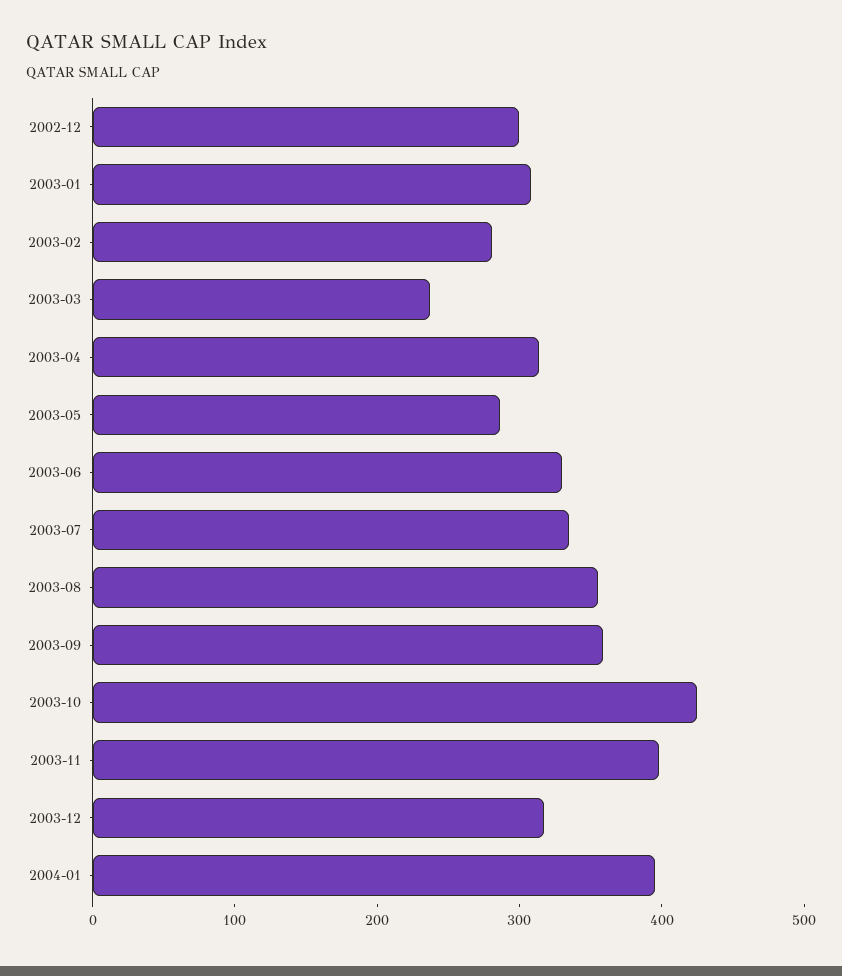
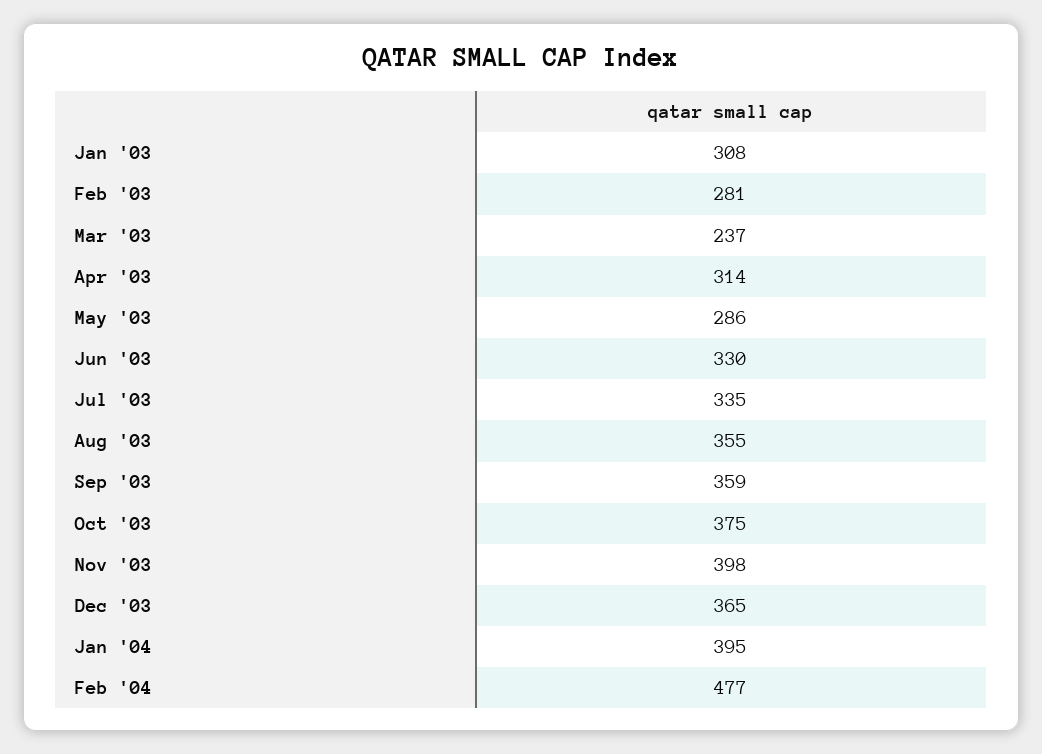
2002-12: 300 -> none
2003-10: 420 -> 375
2003-12: 320 -> 365
Feb '04: none -> 477

